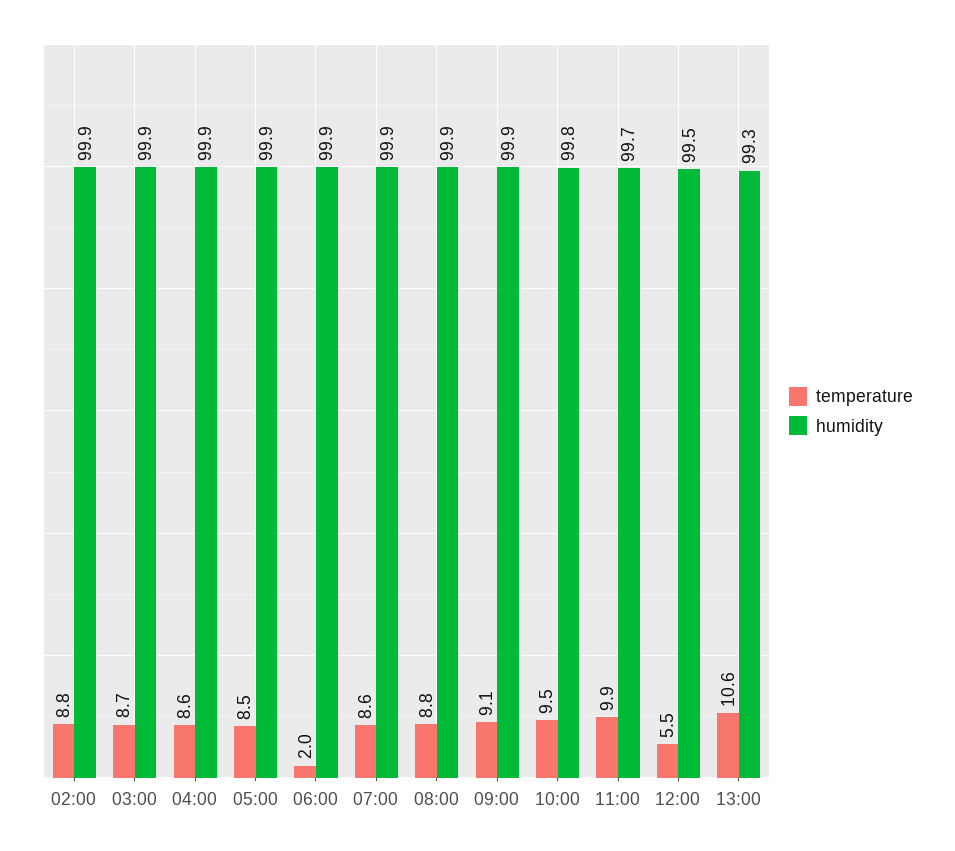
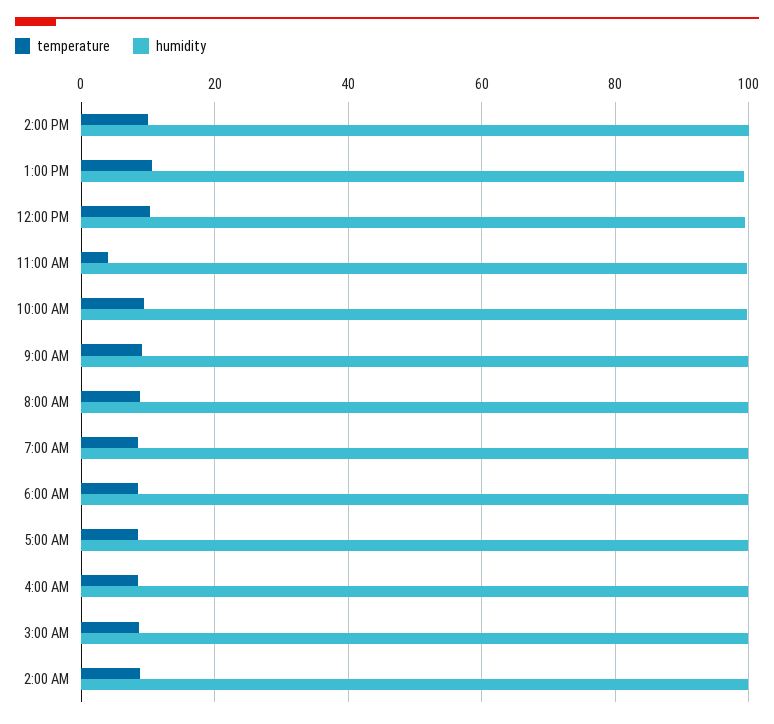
temperature, 06:00: 2 -> 8
temperature, 11:00: 9.9 -> 4
temperature, 12:00: 5.5 -> 10
temperature, 2:00 PM: none -> 10
humidity, 2:00 PM: none -> 100

